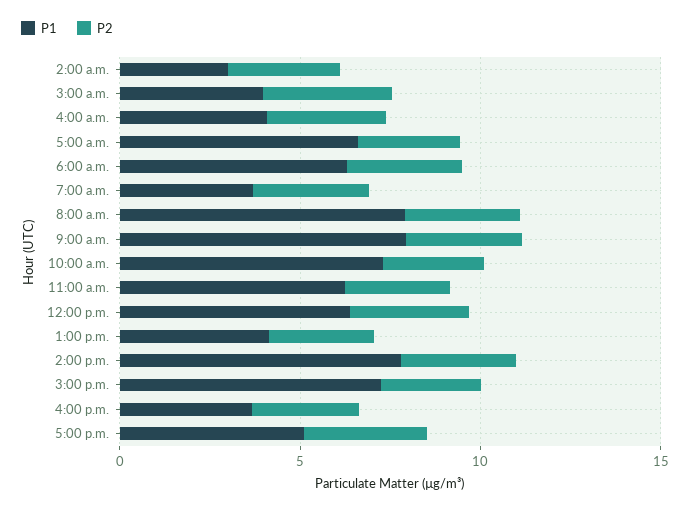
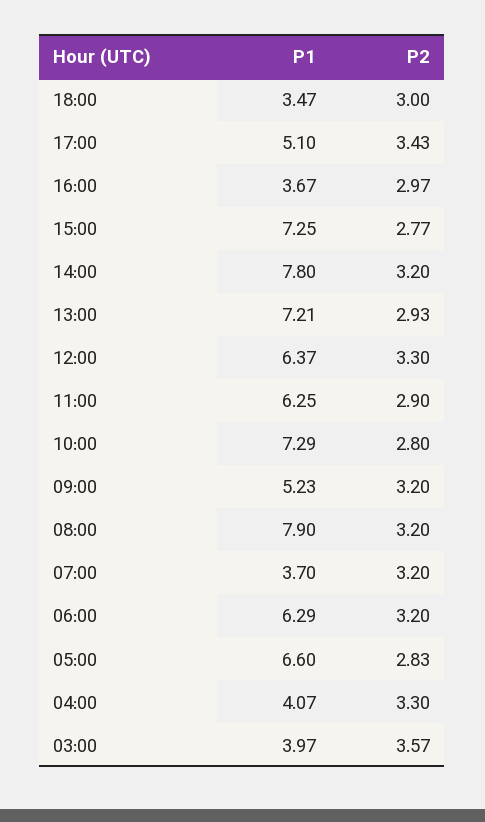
P1, 2:00 a.m.: 3 -> none
P2, 2:00 a.m.: 3 -> none
P1, 9:00 a.m.: 8 -> 5.23
P1, 1:00 p.m.: 4 -> 7.21
P1, 18:00: none -> 3.47
P2, 18:00: none -> 3

